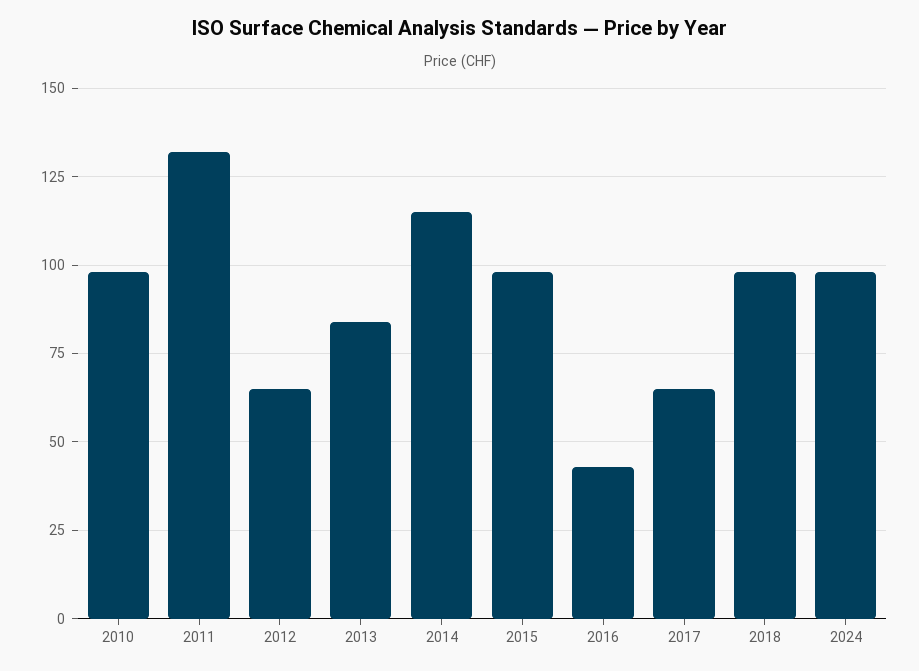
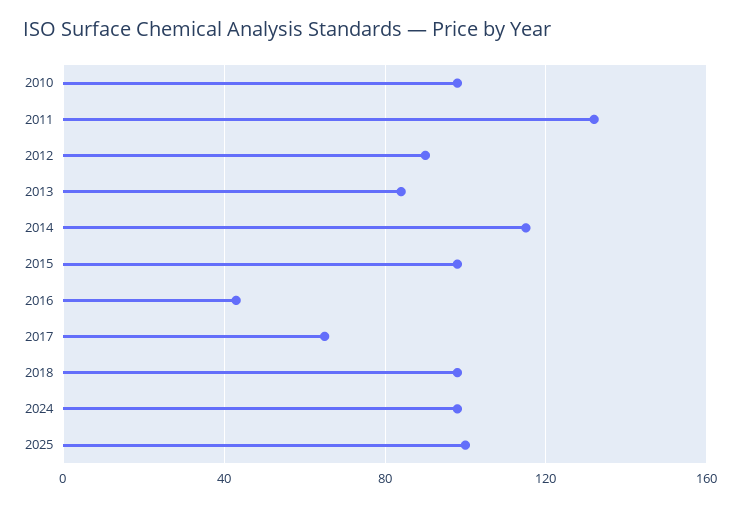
2012: 65 -> 90
2025: none -> 100

